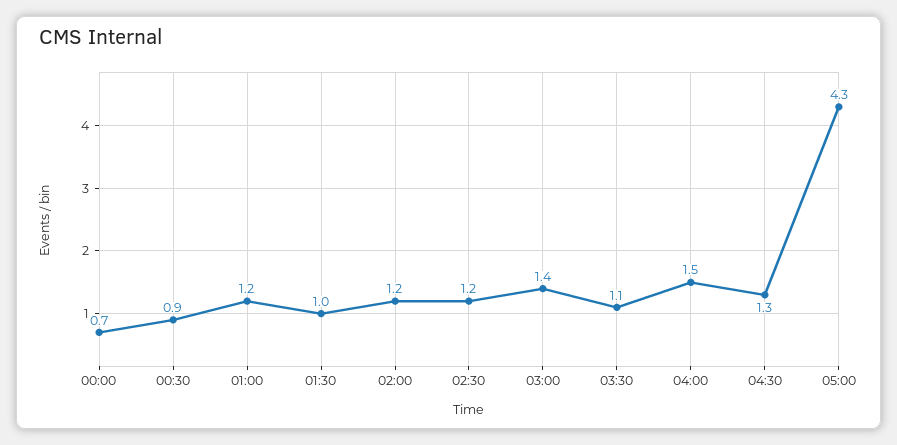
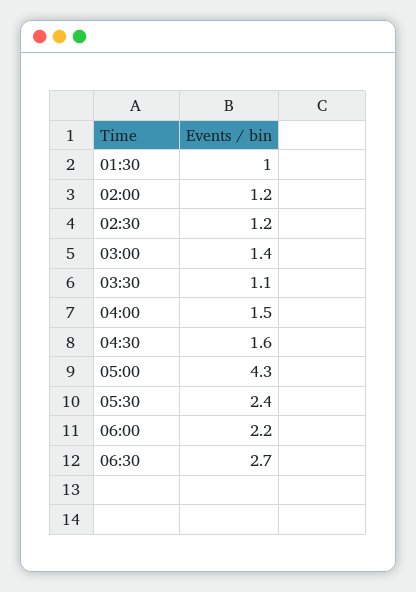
00:00: 0.7 -> none
00:30: 0.9 -> none
01:00: 1.2 -> none
04:30: 1.3 -> 1.6
05:30: none -> 2.4
06:00: none -> 2.2
06:30: none -> 2.7

